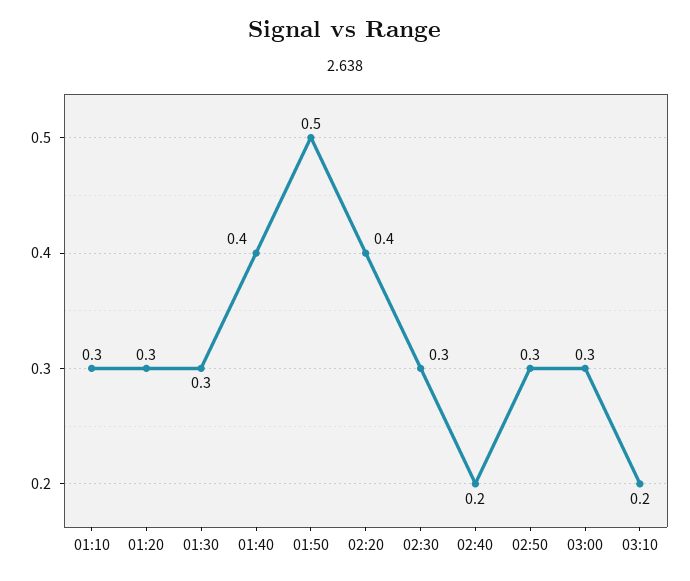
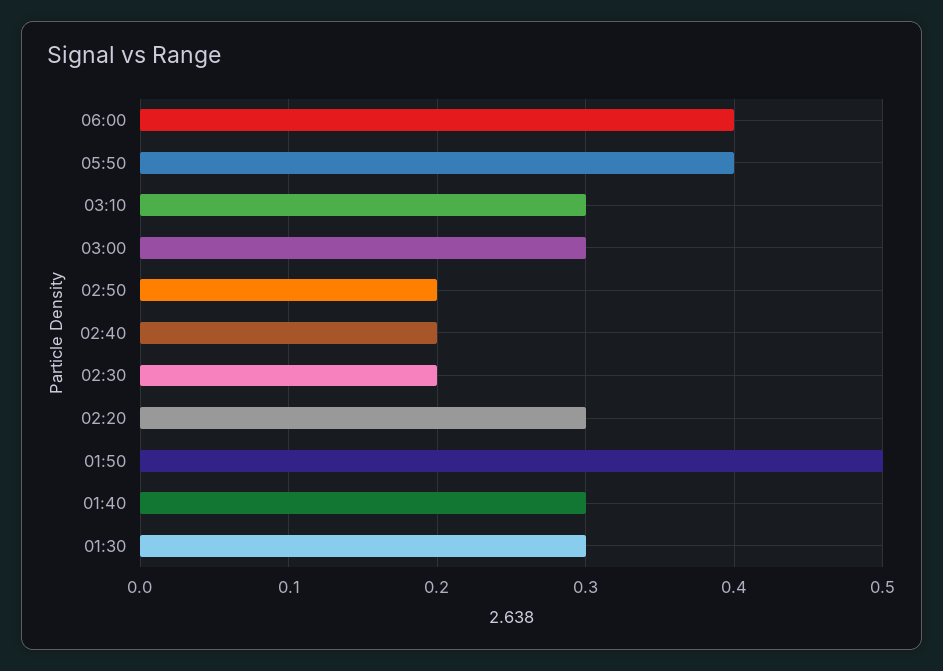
01:10: 0.3 -> none
01:20: 0.3 -> none
01:40: 0.4 -> 0.3
02:20: 0.4 -> 0.3
02:30: 0.3 -> 0.2
02:50: 0.3 -> 0.2
03:10: 0.2 -> 0.3
06:00: none -> 0.4
05:50: none -> 0.4

